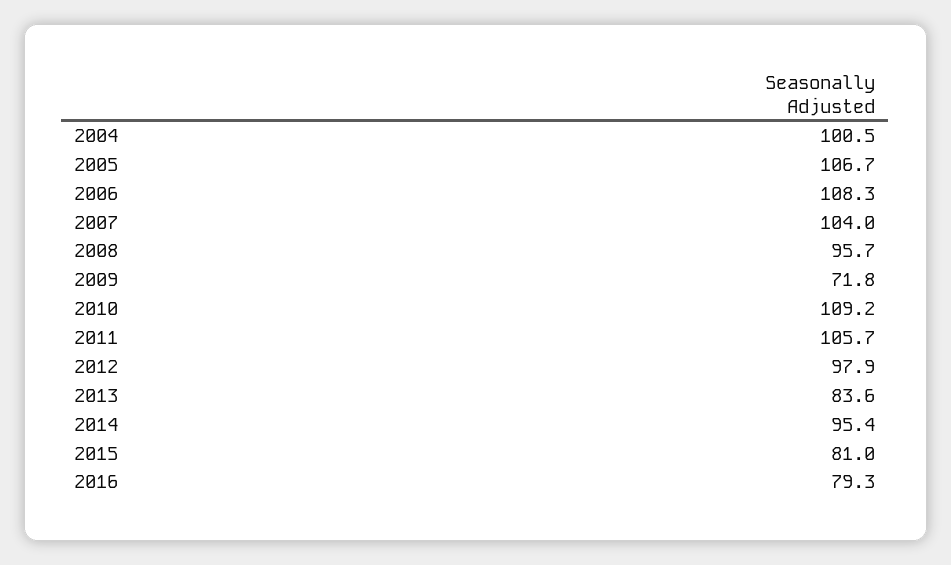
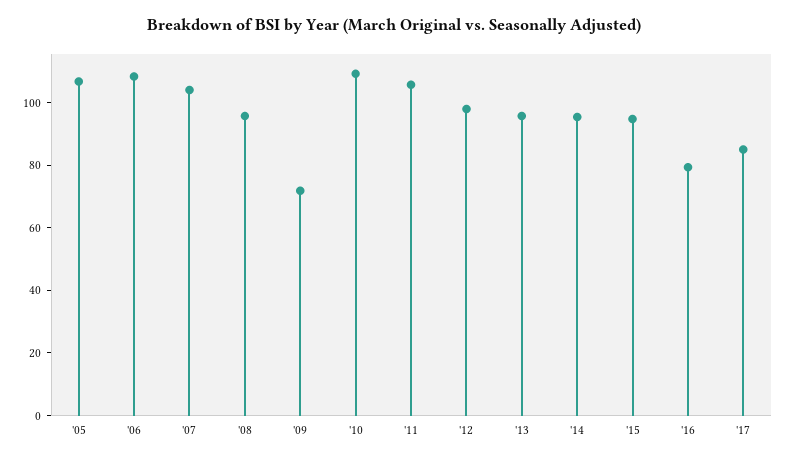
2004: 100.5 -> none
2013: 83.6 -> 95
2015: 81 -> 95
'17: none -> 85

